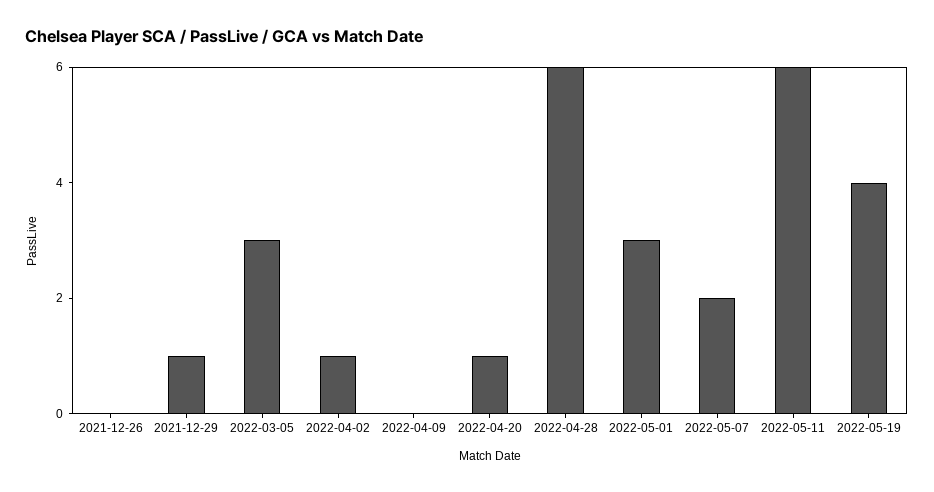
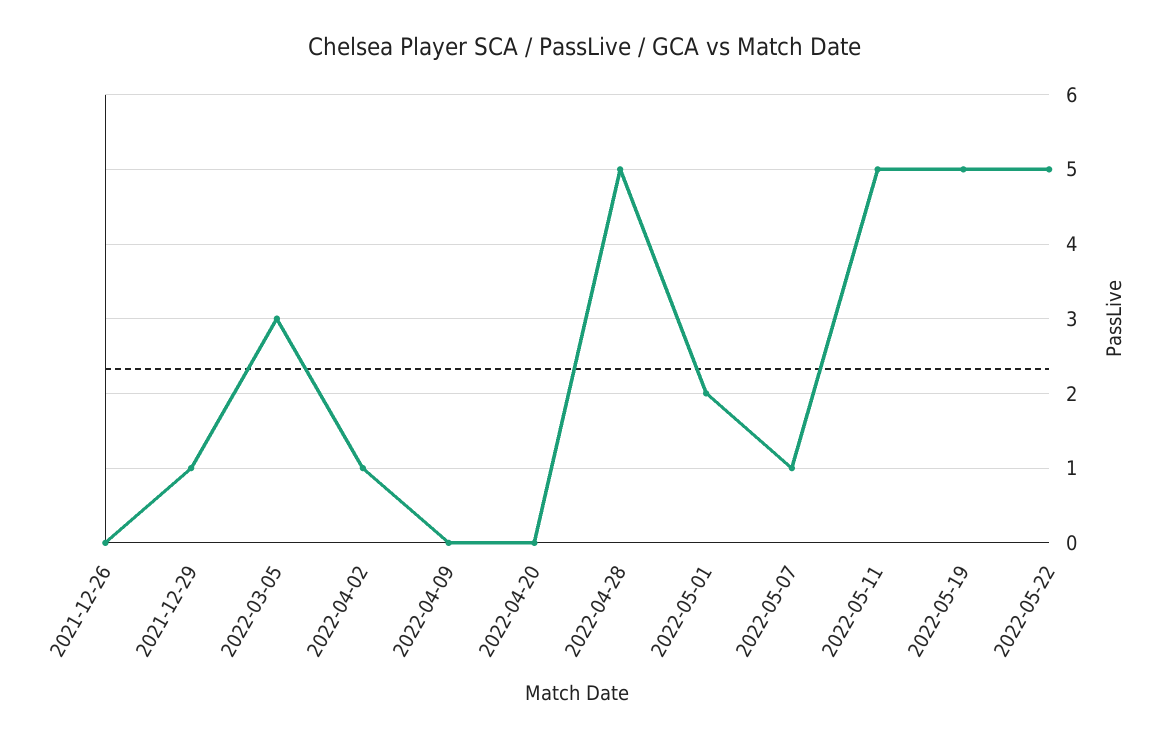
2022-04-20: 1 -> 0
2022-04-28: 6 -> 5
2022-05-01: 3 -> 2
2022-05-07: 2 -> 1
2022-05-11: 6 -> 5
2022-05-19: 4 -> 5
2022-05-22: none -> 5

